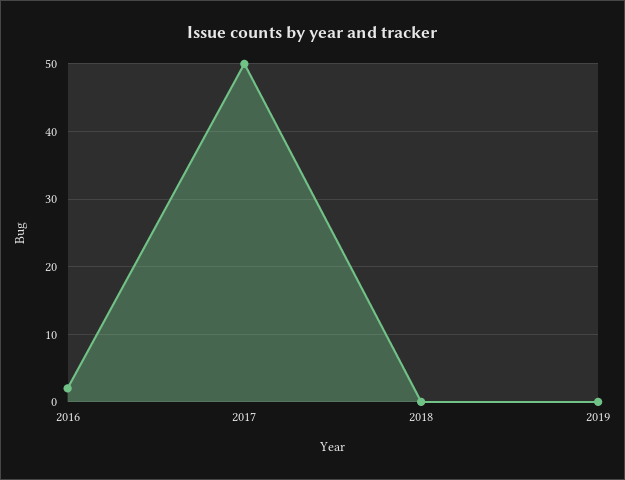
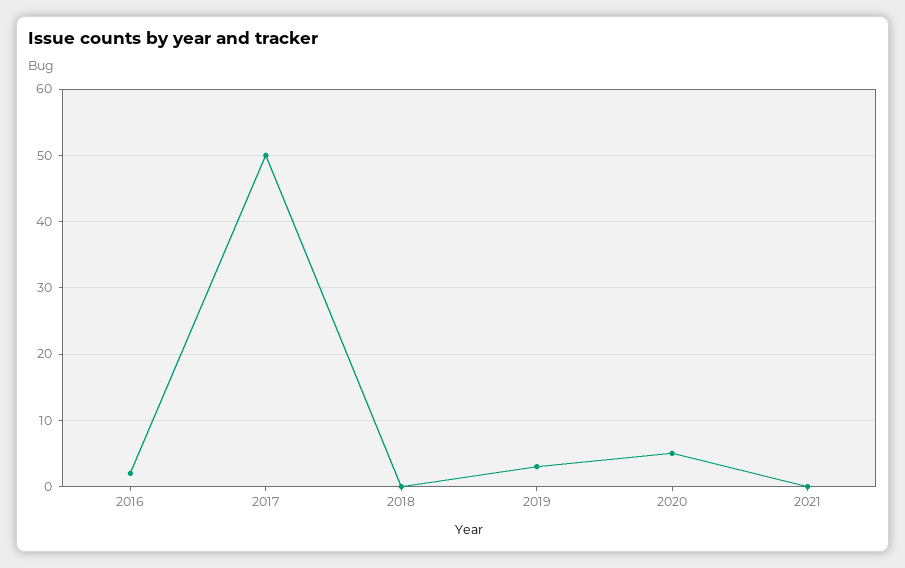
2019: 0 -> 3
2020: none -> 5
2021: none -> 0

